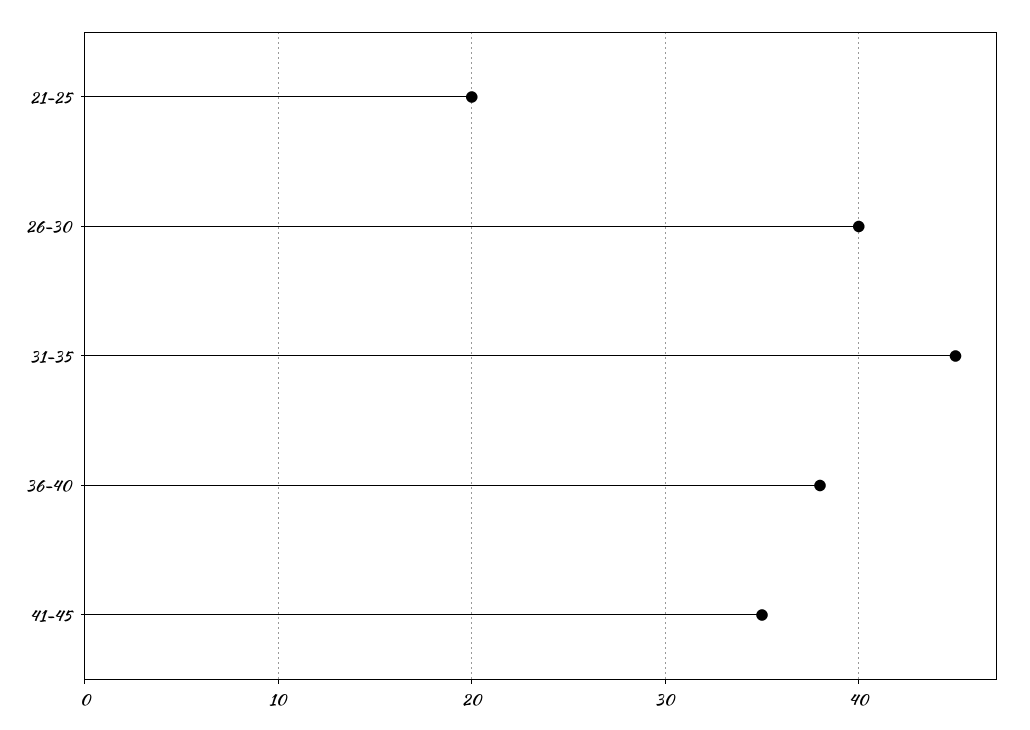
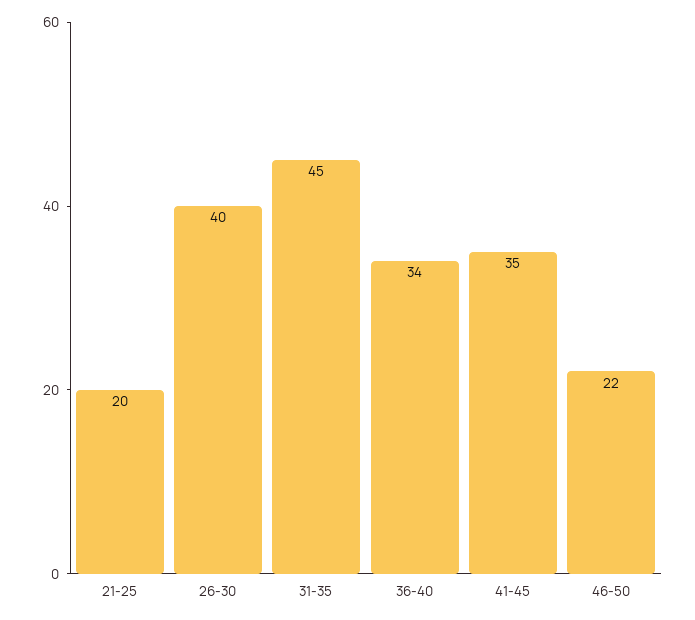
36-40: 38 -> 34
46-50: none -> 22

